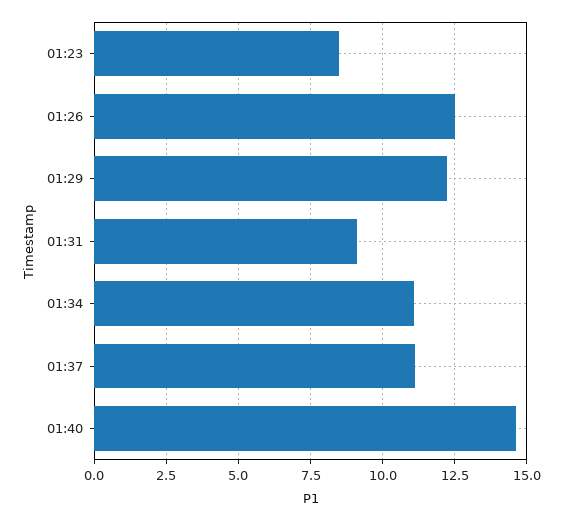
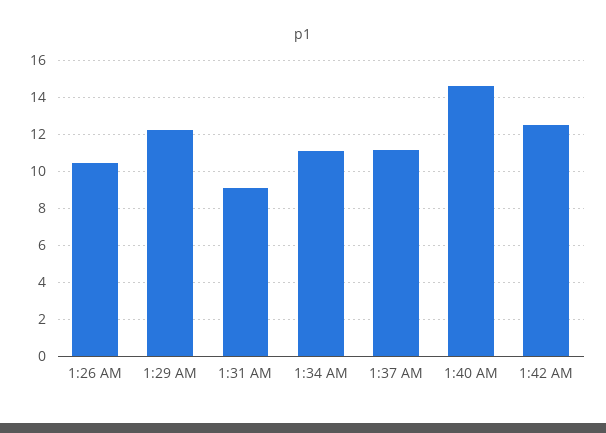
01:23: 8.5 -> none
01:26: 12.5 -> 10.5
1:42 AM: none -> 12.5

